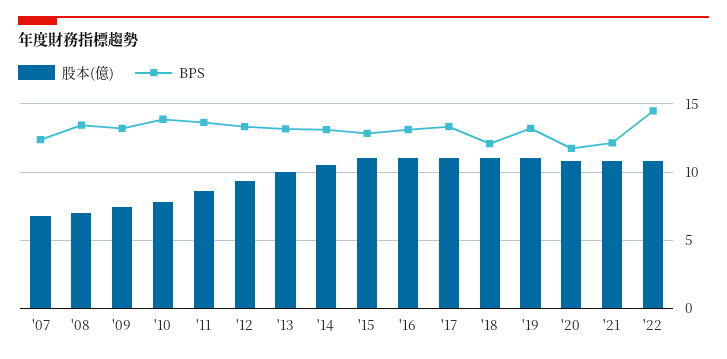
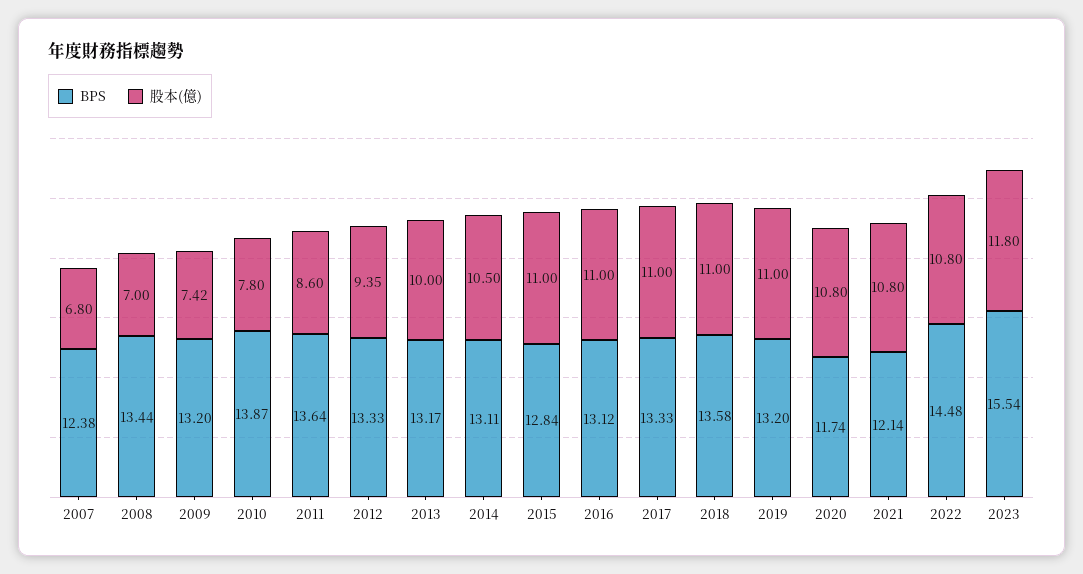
BPS, '18: 12 -> 13.58
BPS, 2023: none -> 15.54
股本(億), 2023: none -> 11.8

